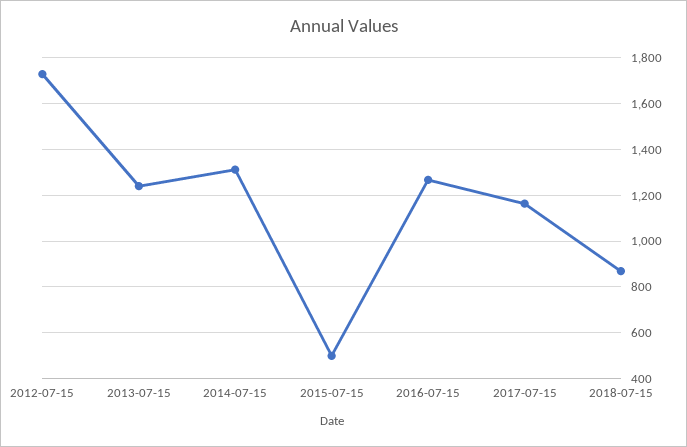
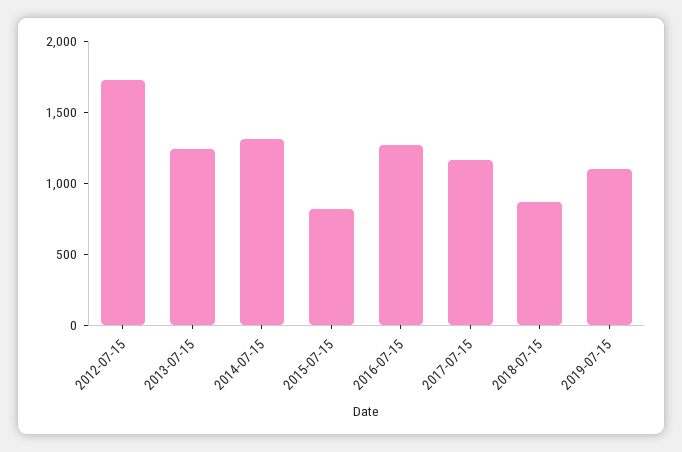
2015-07-15: 500 -> 800
2019-07-15: none -> 1100

